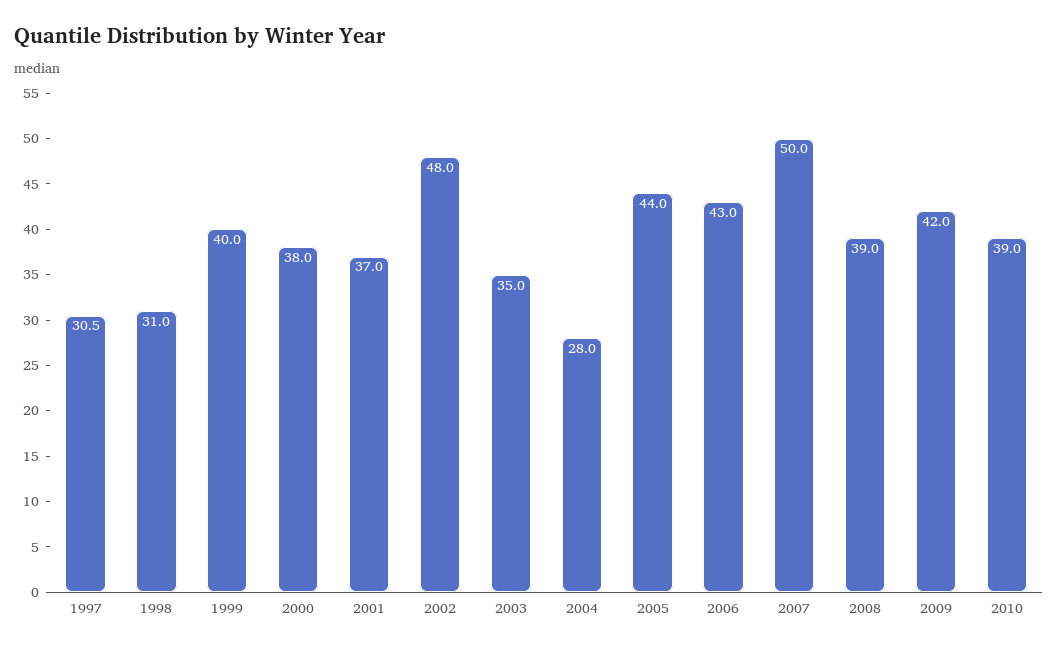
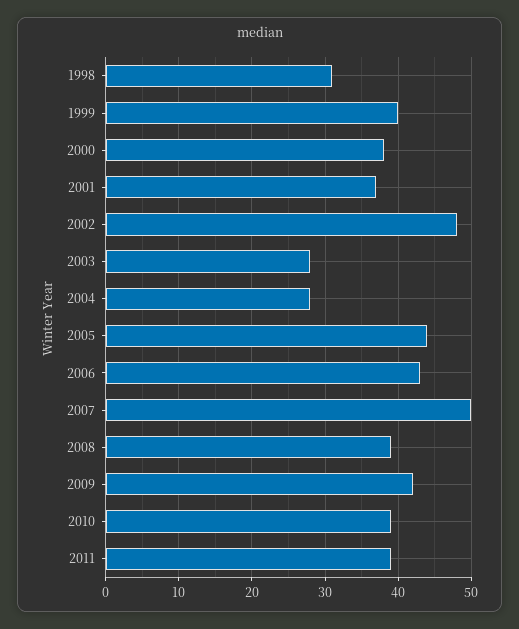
1997: 30.5 -> none
2003: 35 -> 28
2011: none -> 39

